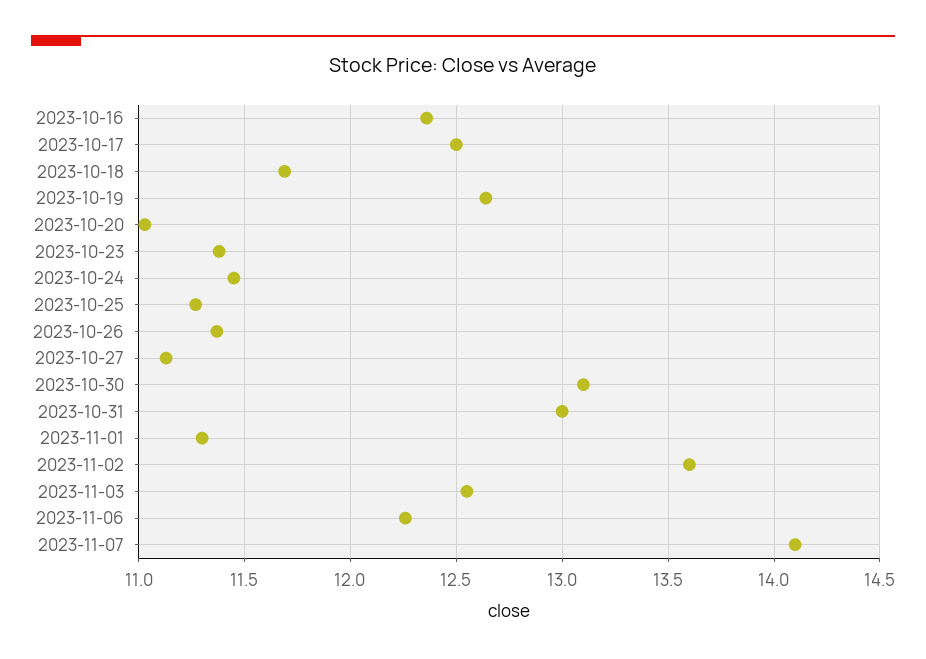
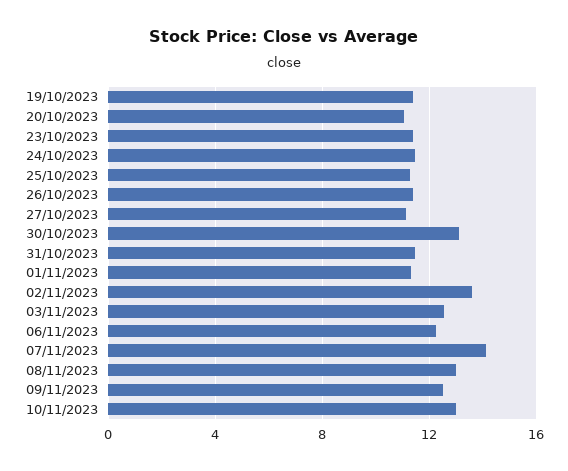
2023-10-16: 12.35 -> none
2023-10-17: 12.5 -> none
2023-10-18: 11.7 -> none
2023-10-19: 12.65 -> 11.5
2023-10-31: 13 -> 11.5
08/11/2023: none -> 13
09/11/2023: none -> 12.5
10/11/2023: none -> 13

